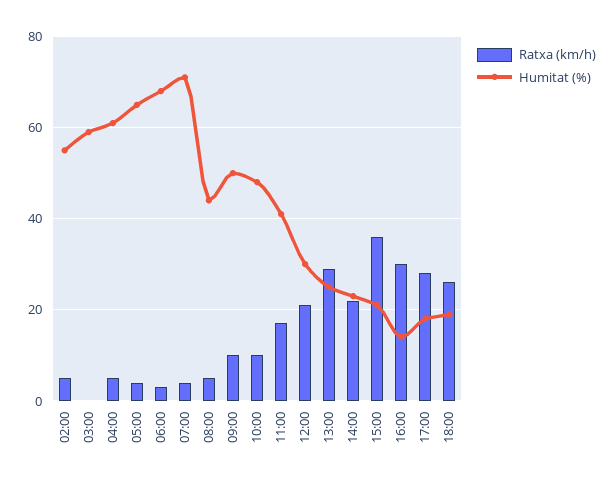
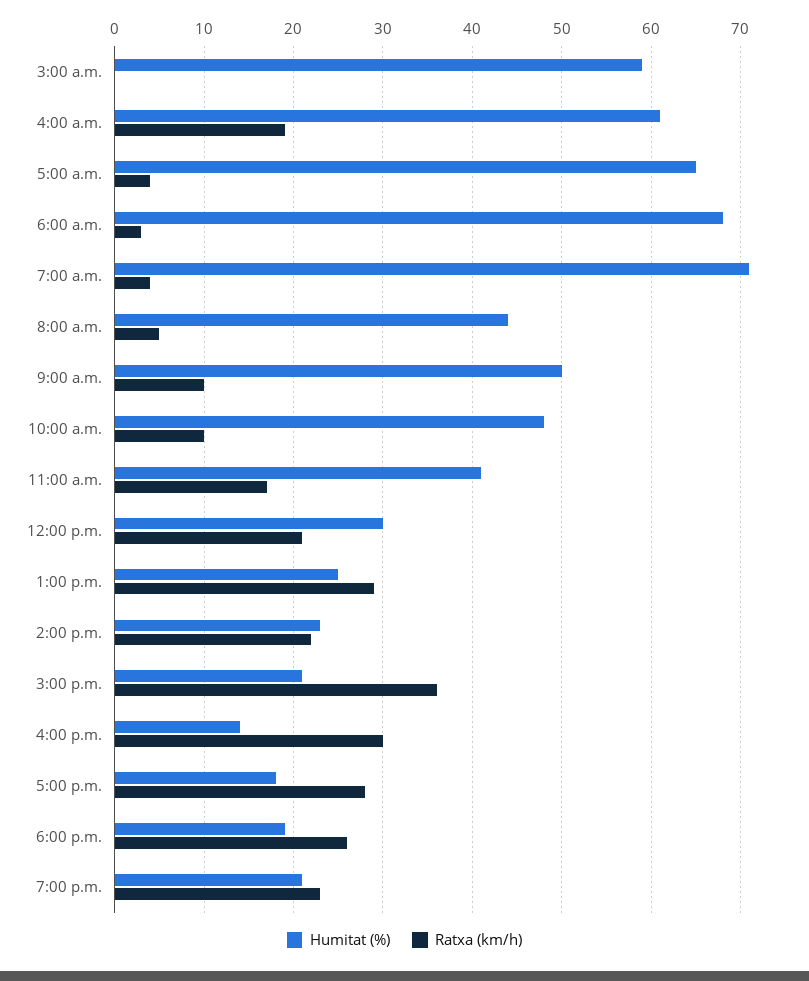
Ratxa (km/h), 02:00: 5 -> none
Humitat (%), 02:00: 55 -> none
Ratxa (km/h), 04:00: 5 -> 19
Humitat (%), 7:00 p.m.: none -> 21
Ratxa (km/h), 7:00 p.m.: none -> 23

